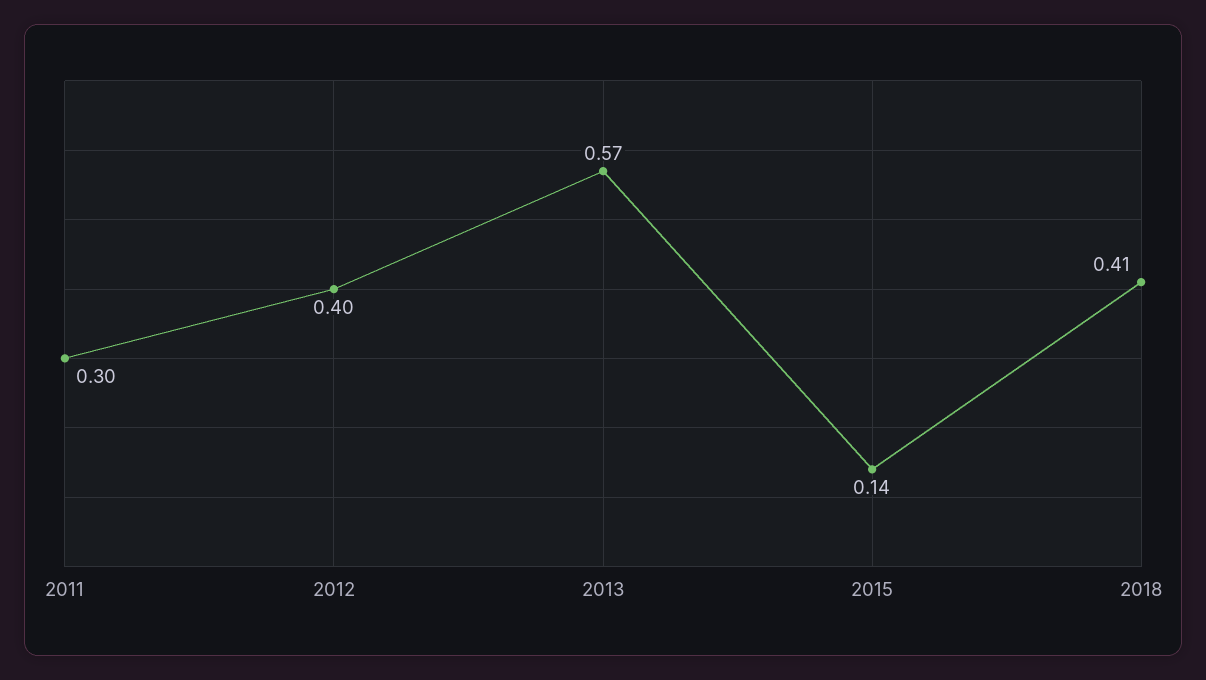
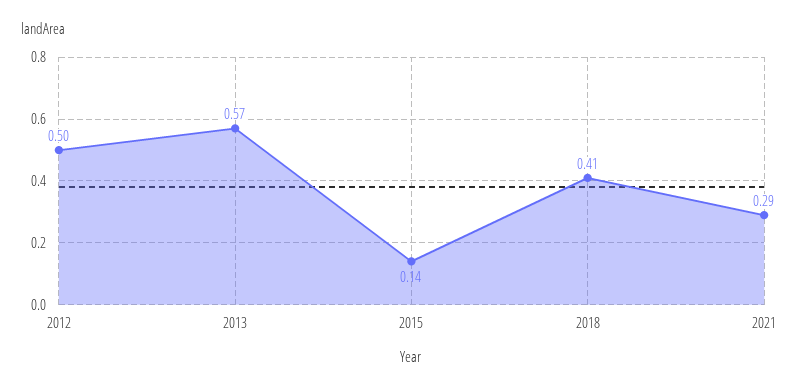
2011: 0.3 -> none
2012: 0.4 -> 0.5
2021: none -> 0.29

